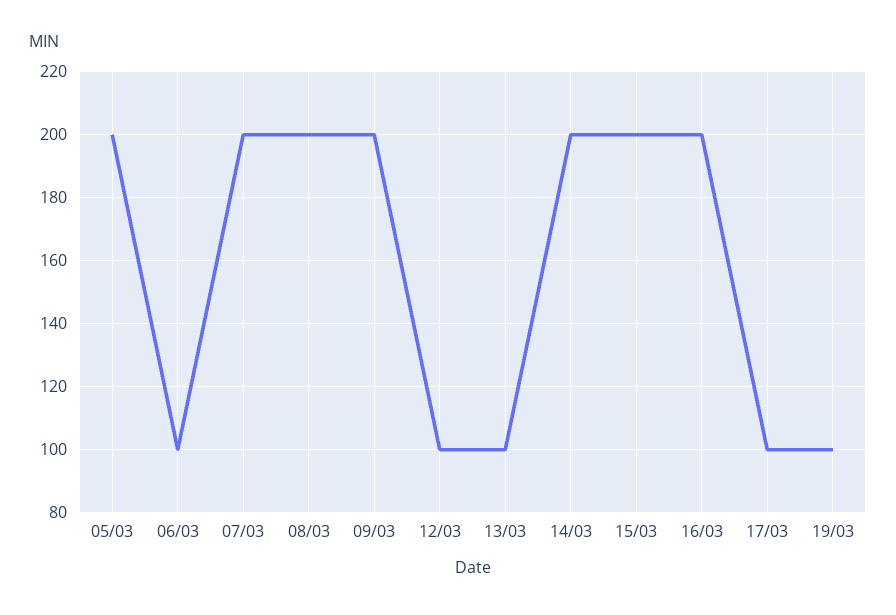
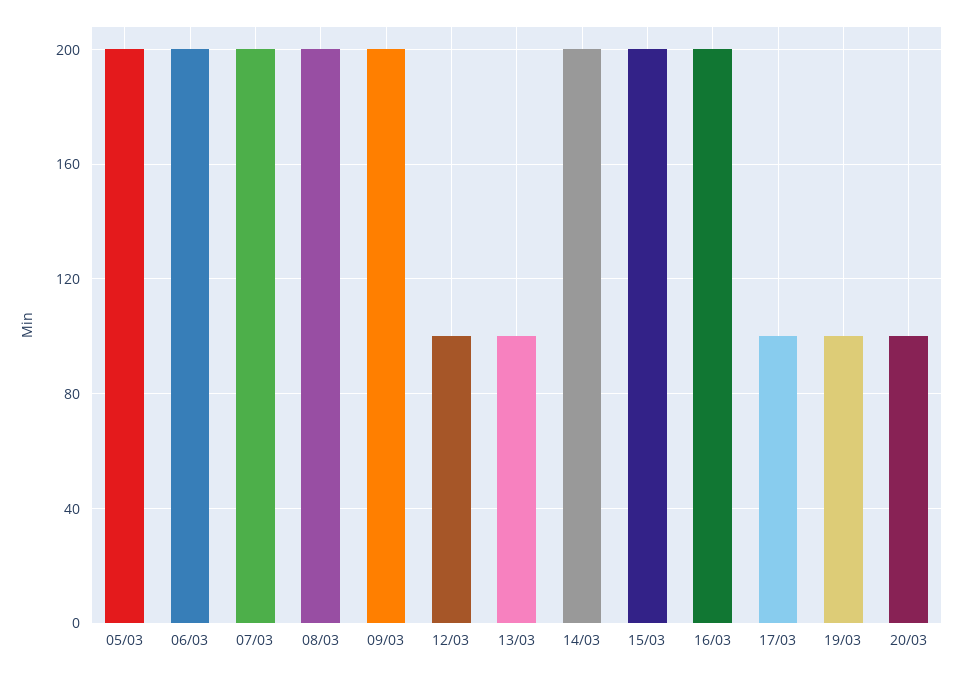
06/03: 100 -> 200
20/03: none -> 100

